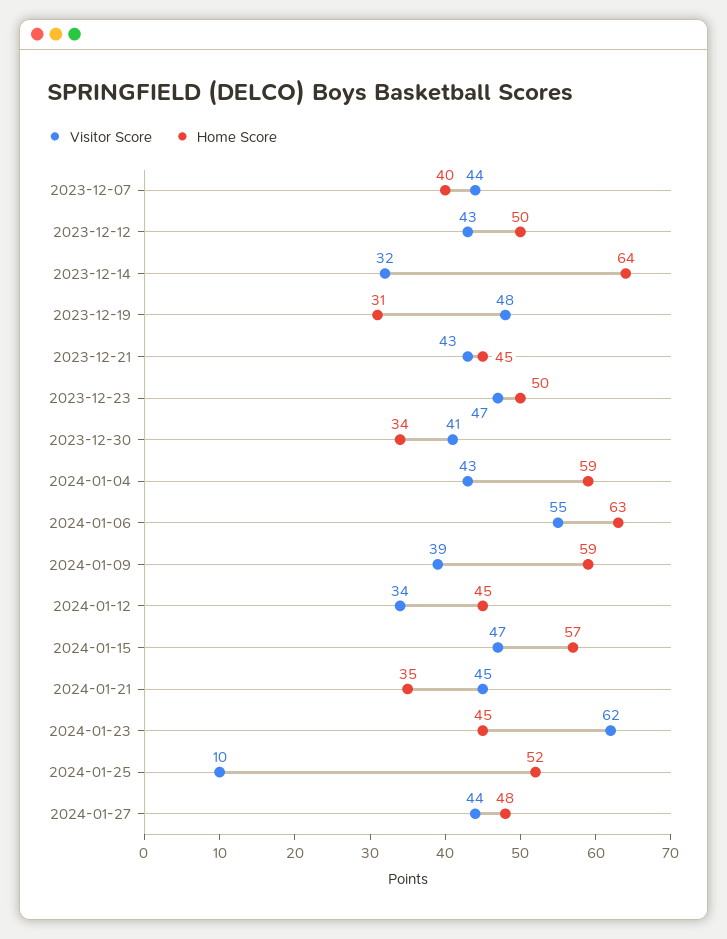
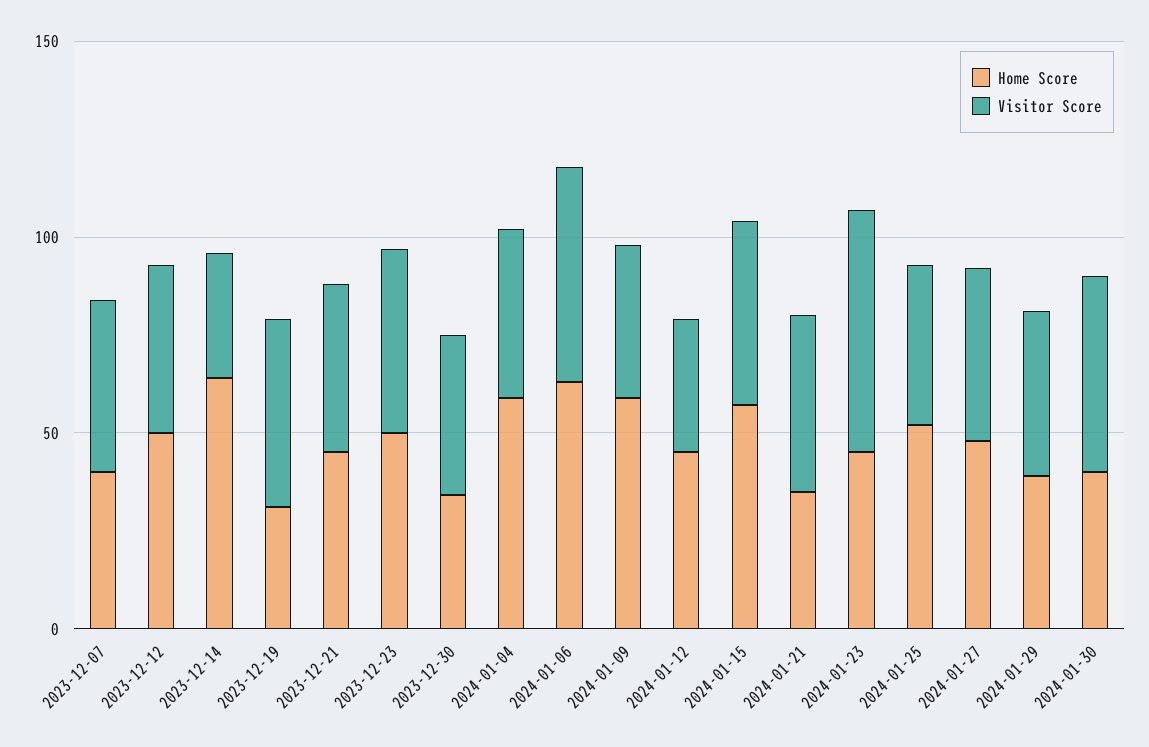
Visitor Score, 2024-01-25: 10 -> 40
Home Score, 2024-01-29: none -> 40
Visitor Score, 2024-01-29: none -> 40
Home Score, 2024-01-30: none -> 40
Visitor Score, 2024-01-30: none -> 50

